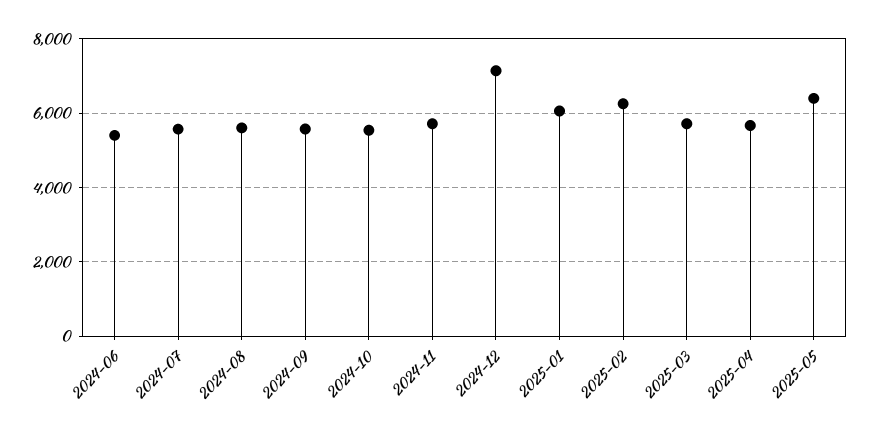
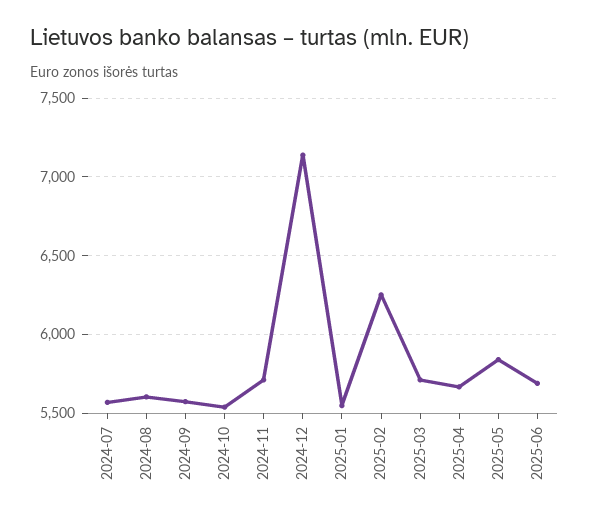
2024-06: 5400 -> none
2025-01: 6000 -> 5550
2025-05: 6400 -> 5850
2025-06: none -> 5700

